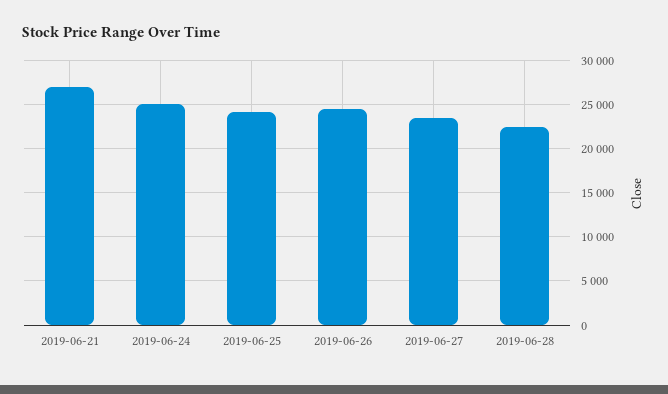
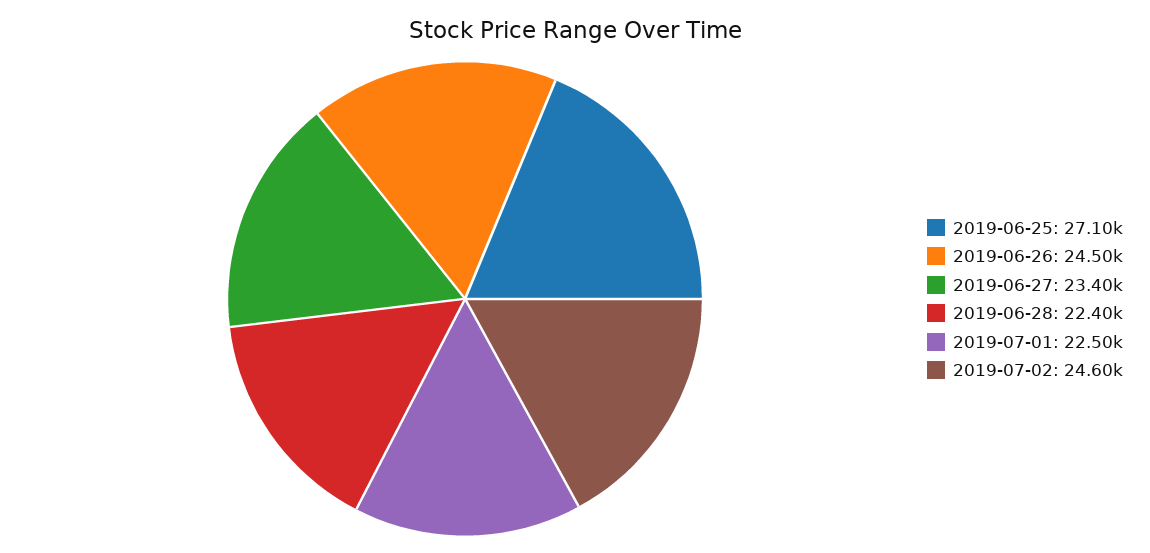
2019-06-21: 27000 -> none
2019-06-24: 25000 -> none
2019-06-25: 24000 -> 27100
2019-07-01: none -> 22500
2019-07-02: none -> 24600

